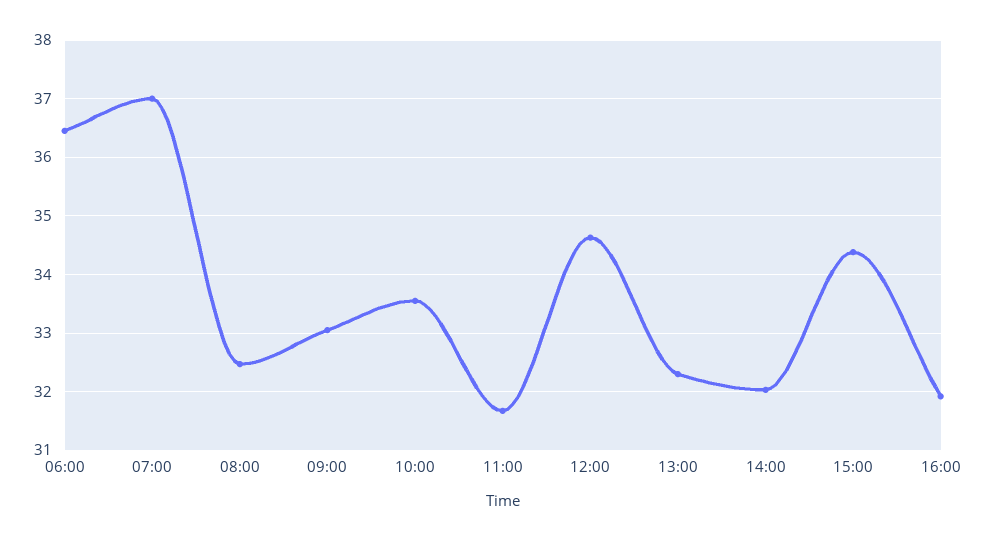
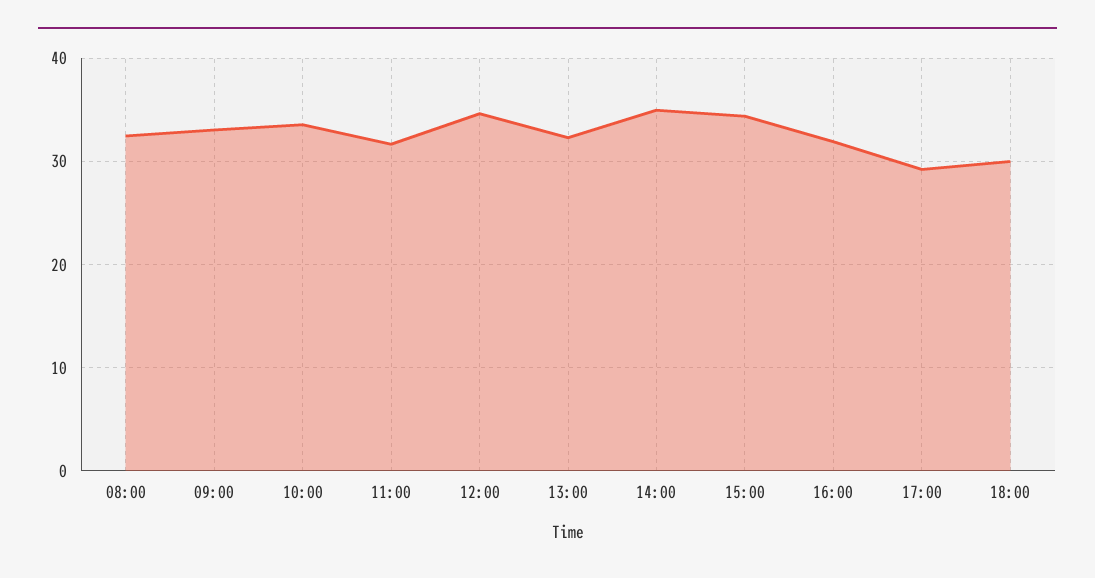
06:00: 36.4 -> none
07:00: 37 -> none
14:00: 32 -> 35
17:00: none -> 29
18:00: none -> 30

